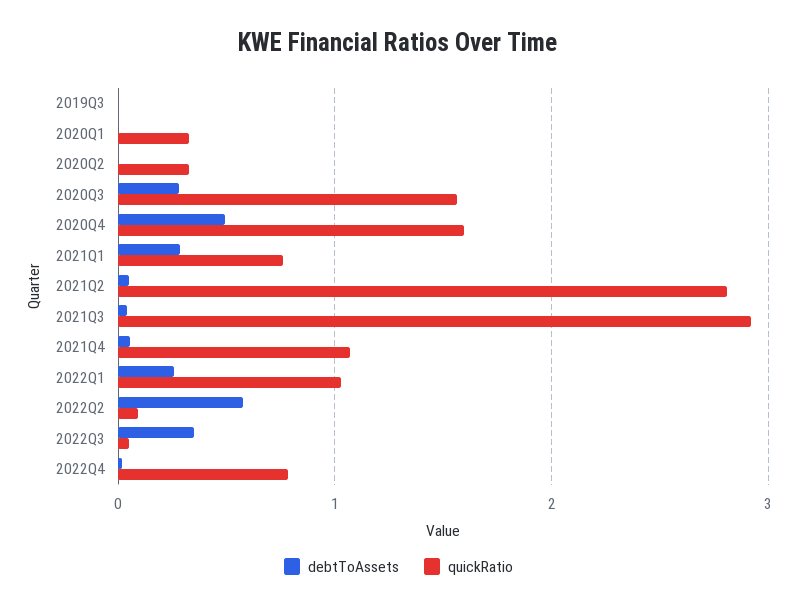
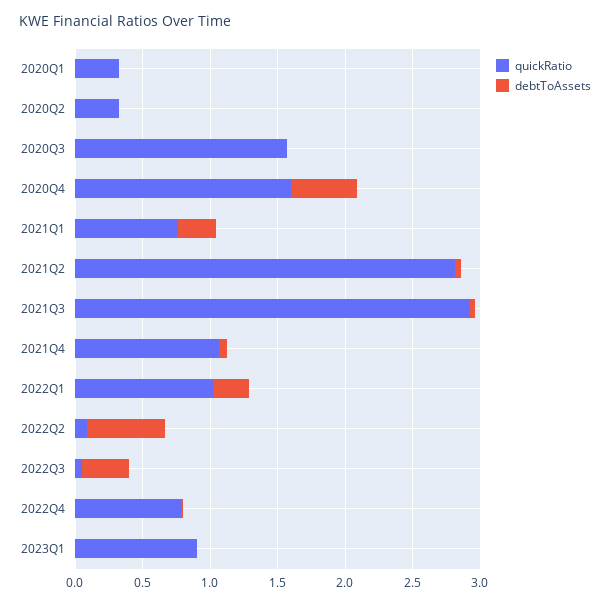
debtToAssets, 2019Q3: 0 -> none
quickRatio, 2019Q3: 0 -> none
debtToAssets, 2020Q3: 0.3 -> 0
quickRatio, 2023Q1: none -> 0.9
debtToAssets, 2023Q1: none -> 0

